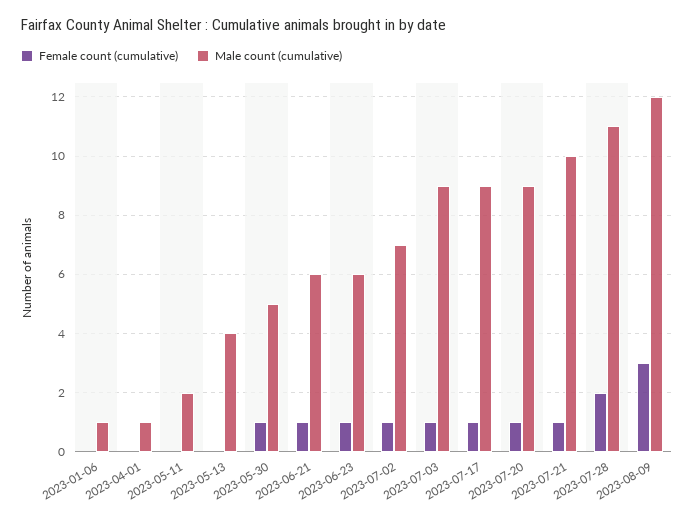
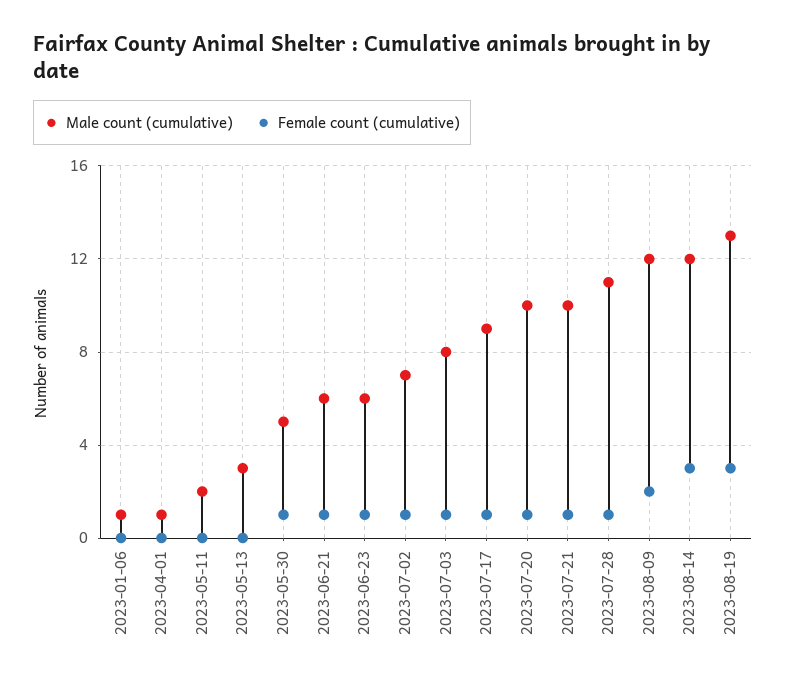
Male count (cumulative), 2023-05-13: 4 -> 3
Male count (cumulative), 2023-07-03: 9 -> 8
Male count (cumulative), 2023-07-20: 9 -> 10
Female count (cumulative), 2023-07-28: 2 -> 1
Female count (cumulative), 2023-08-09: 3 -> 2
Male count (cumulative), 2023-08-14: none -> 12
Female count (cumulative), 2023-08-14: none -> 3
Male count (cumulative), 2023-08-19: none -> 13
Female count (cumulative), 2023-08-19: none -> 3

